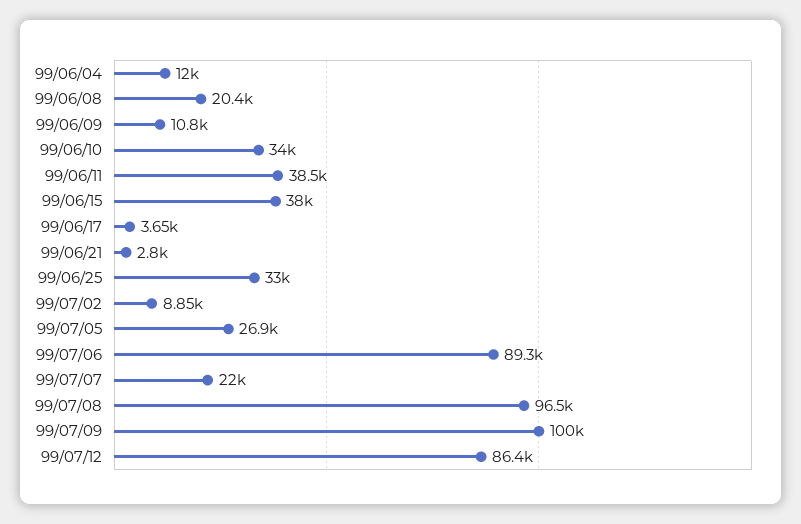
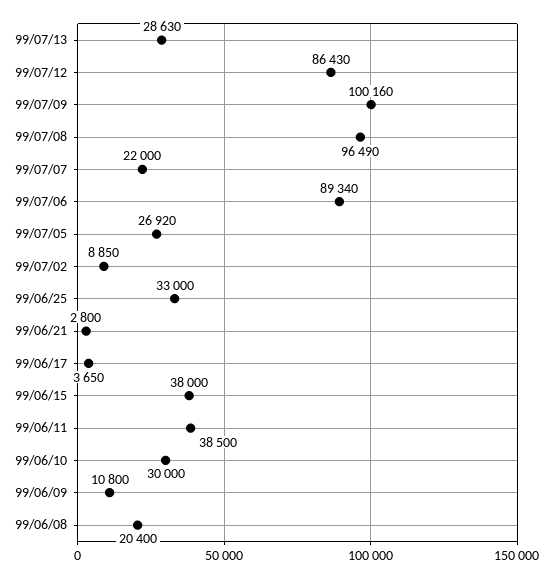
99/06/04: 12000 -> none
99/06/10: 34000 -> 30000
99/07/13: none -> 28630

